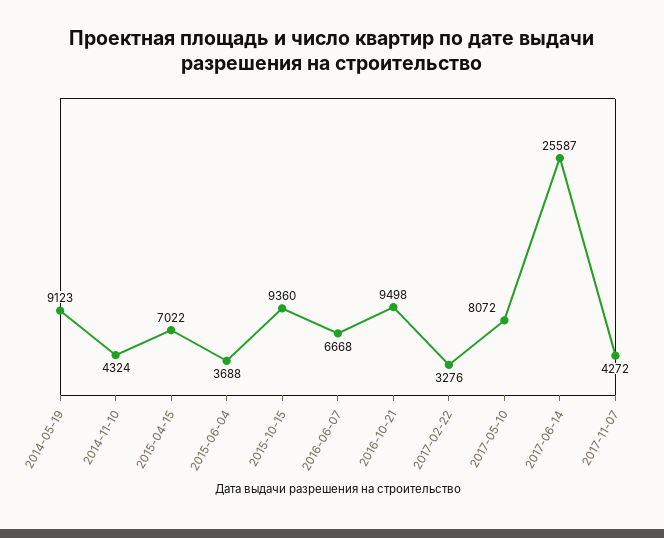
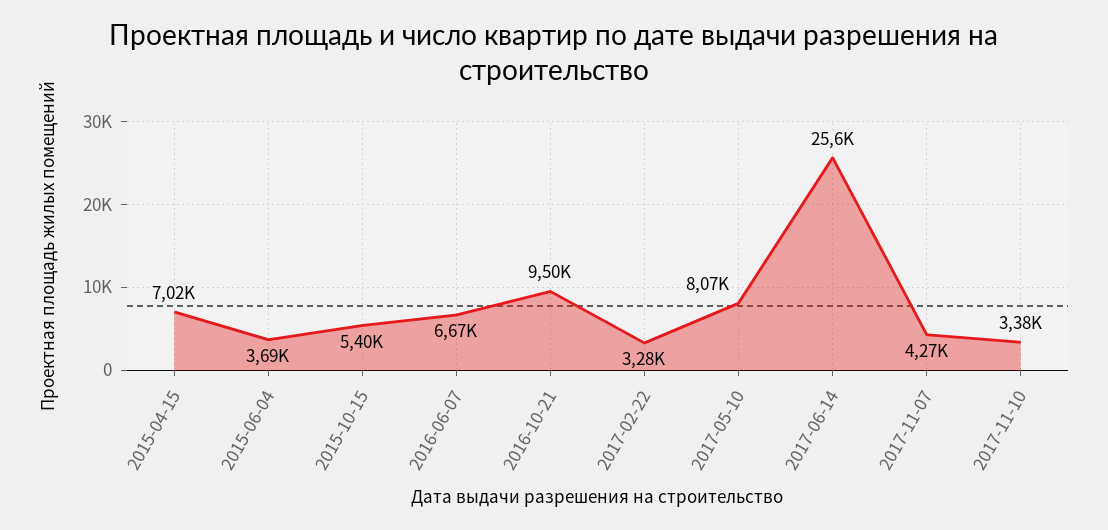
2014-05-19: 9123 -> none
2014-11-10: 4324 -> none
2015-10-15: 9360 -> 5400
2017-11-10: none -> 3380

